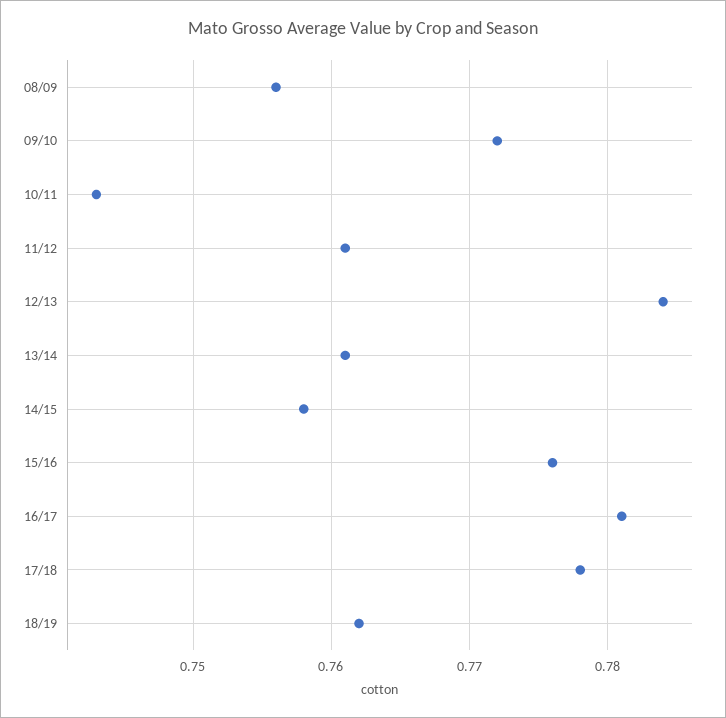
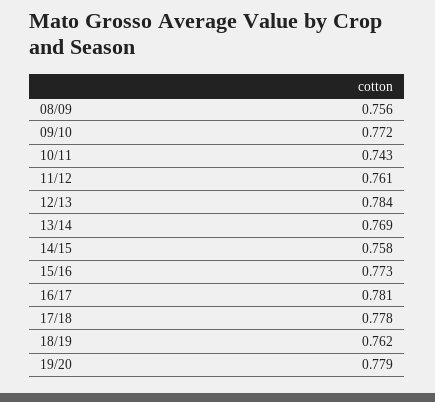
13/14: 0.761 -> 0.769
15/16: 0.776 -> 0.773
19/20: none -> 0.779

